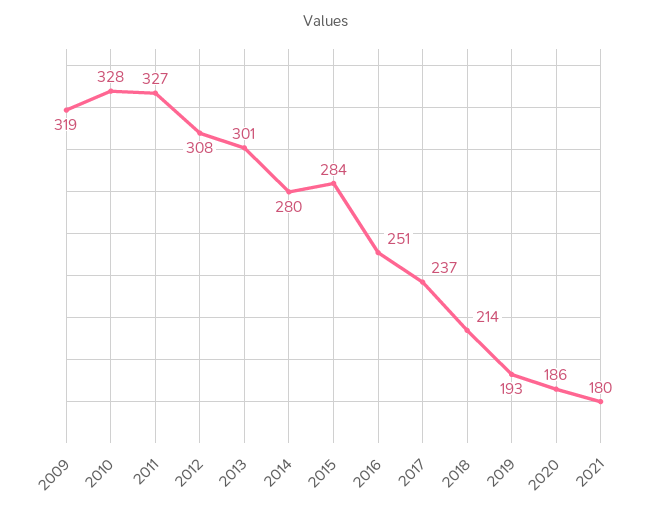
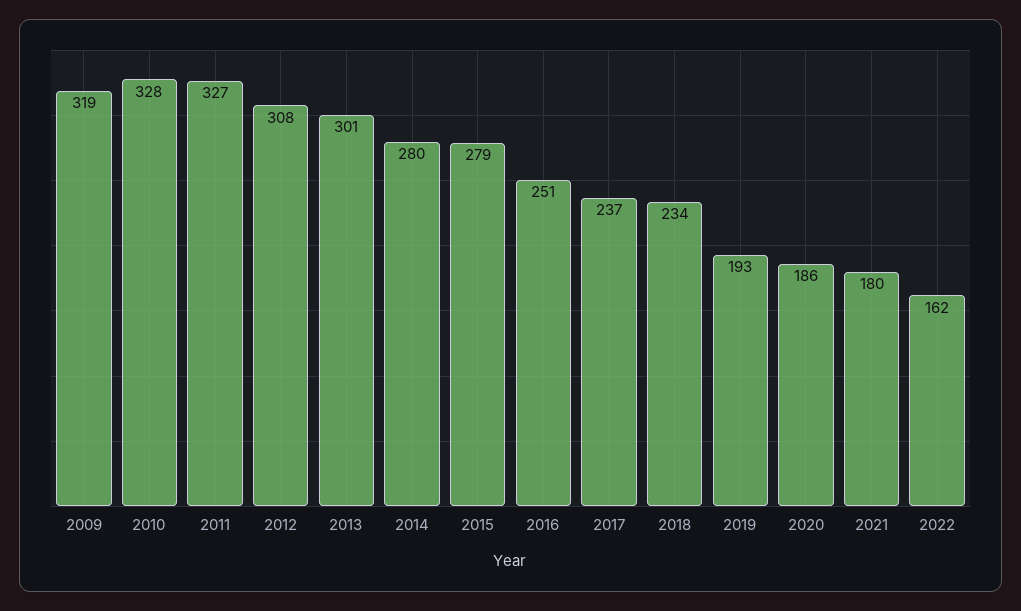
2015: 284 -> 279
2018: 214 -> 234
2022: none -> 162

